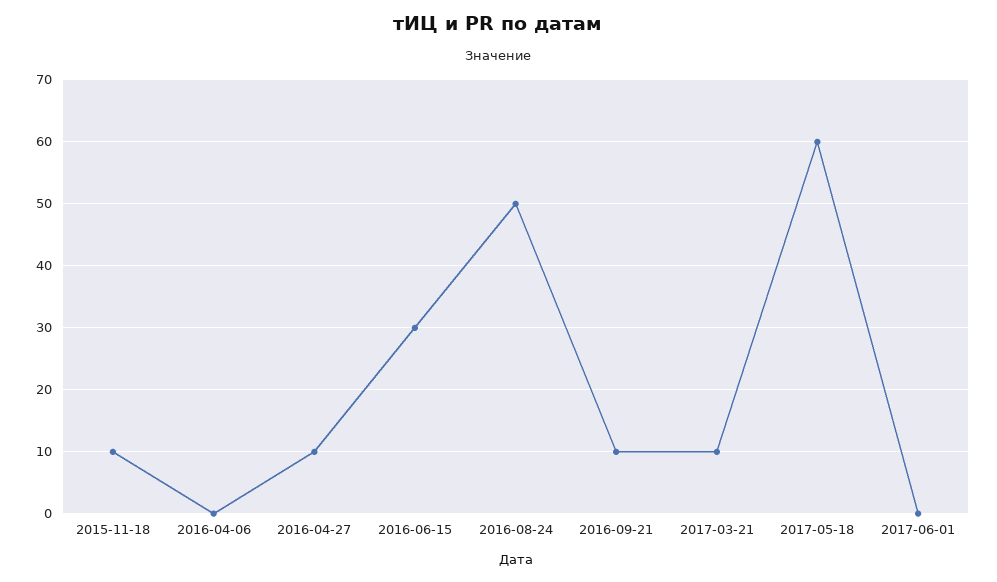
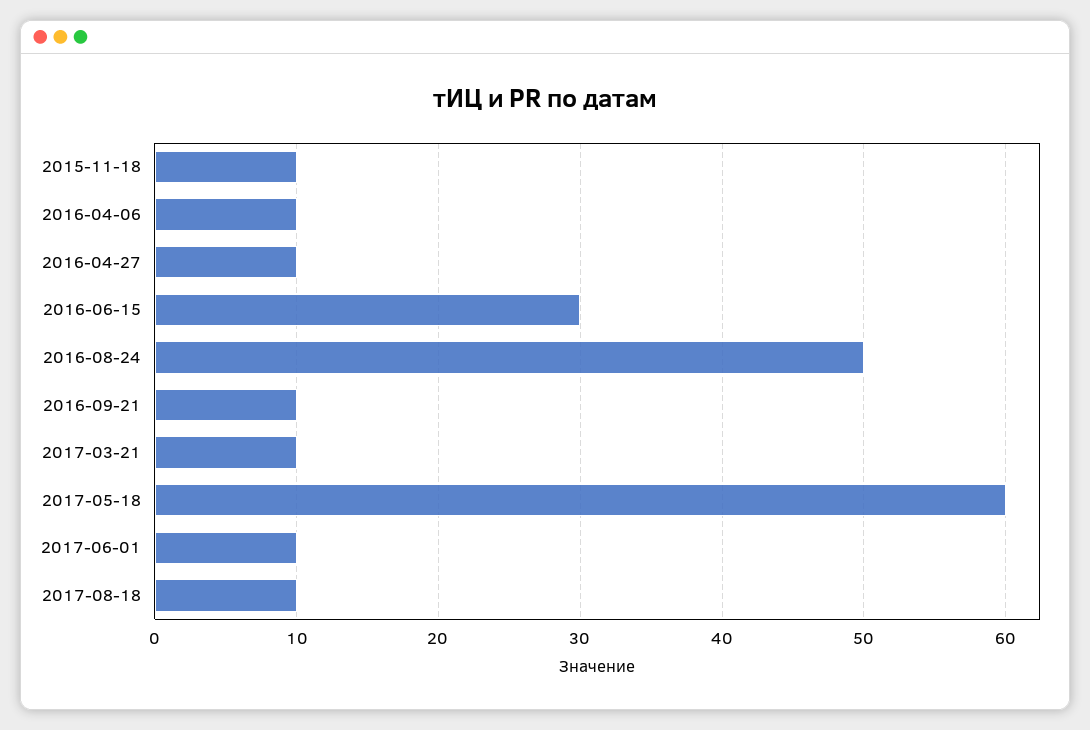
2016-04-06: 0 -> 10
2017-06-01: 0 -> 10
2017-08-18: none -> 10

